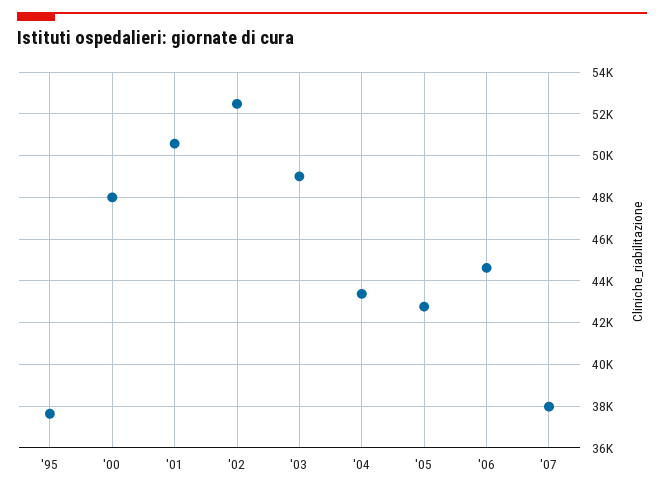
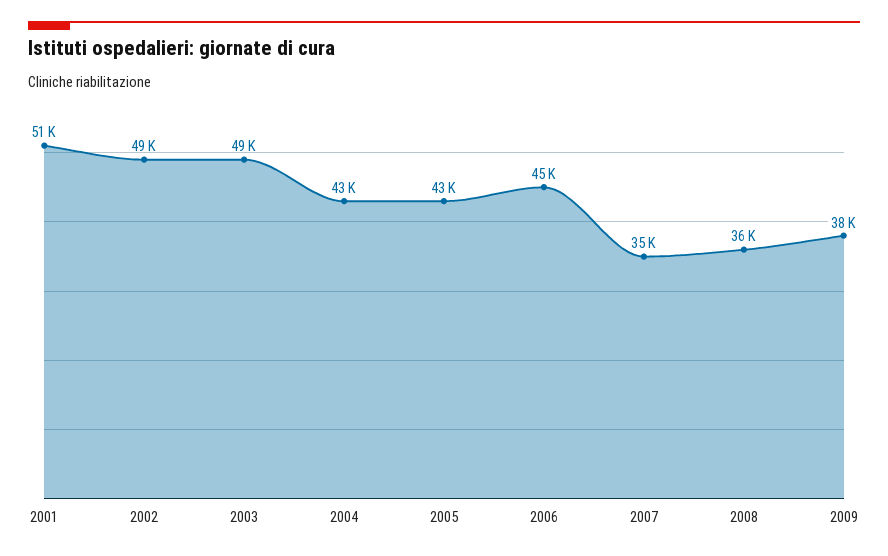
'95: 37500 -> none
'00: 48000 -> none
'02: 52500 -> 49000
'07: 38000 -> 35000
2008: none -> 36000
2009: none -> 38000

